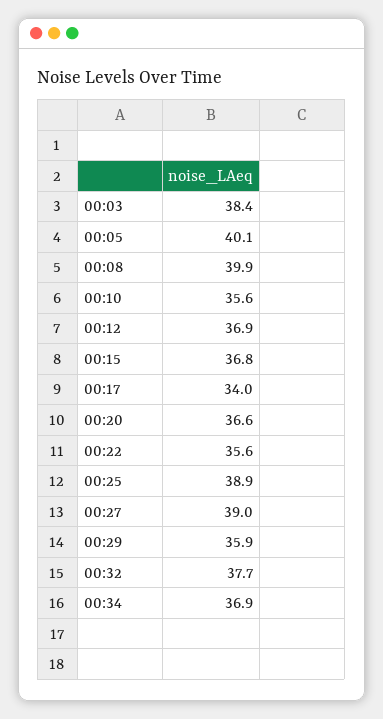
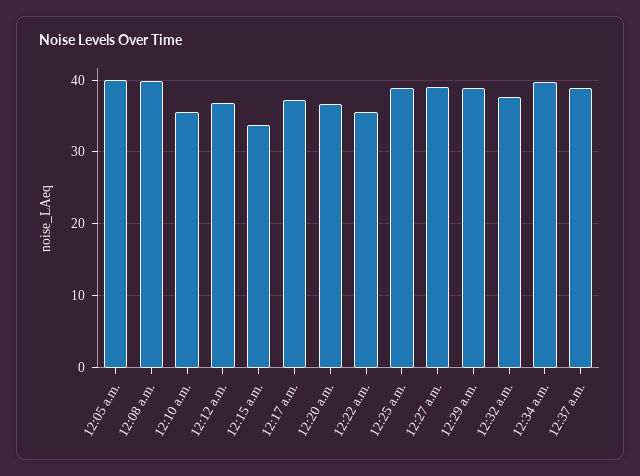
00:03: 38.4 -> none
00:15: 36.8 -> 34
00:17: 34 -> 37
00:29: 35.9 -> 39
00:34: 36.9 -> 40
12:37 a.m.: none -> 39

